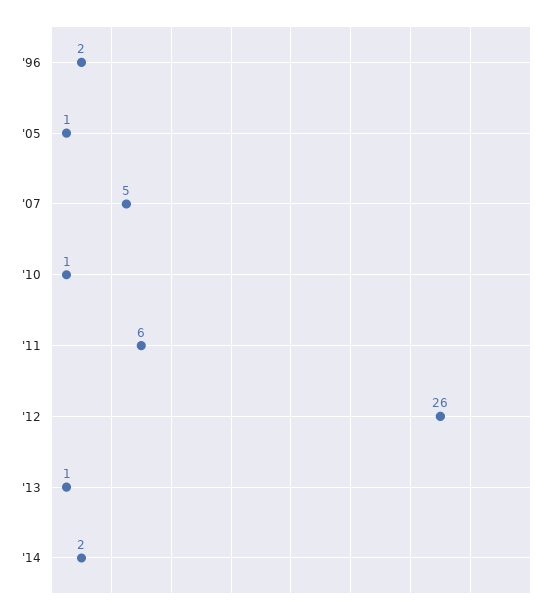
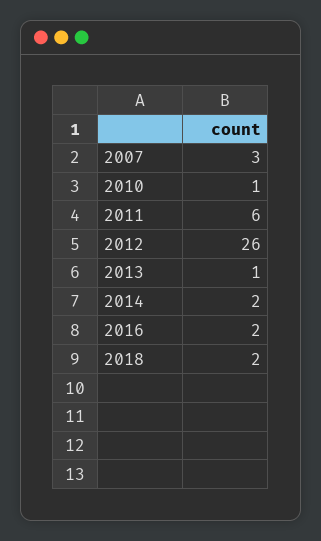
'96: 2 -> none
'05: 1 -> none
'07: 5 -> 3
2016: none -> 2
2018: none -> 2

